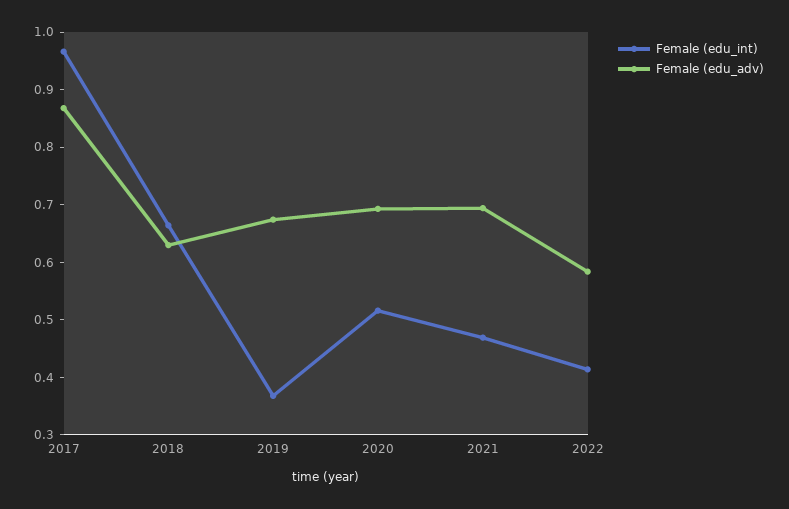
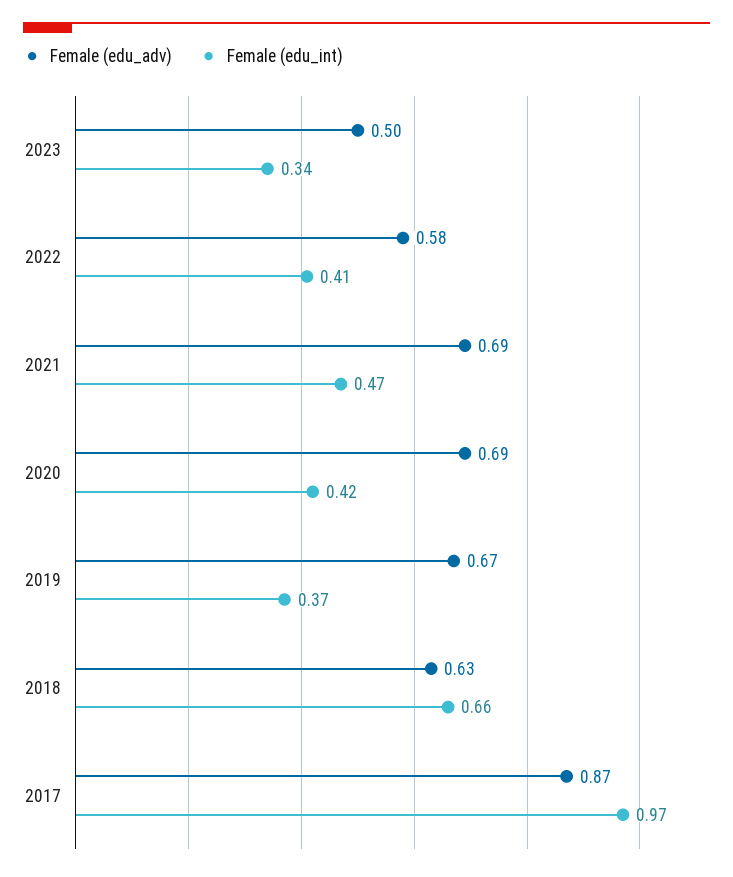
Female (edu_int), 2020: 0.52 -> 0.42
Female (edu_adv), 2023: none -> 0.5
Female (edu_int), 2023: none -> 0.34

